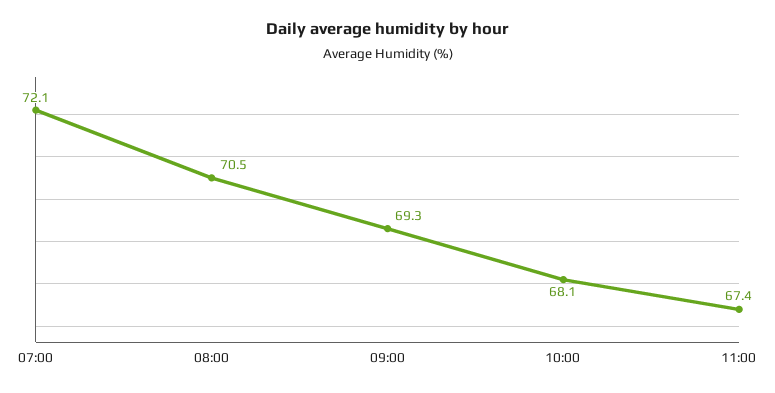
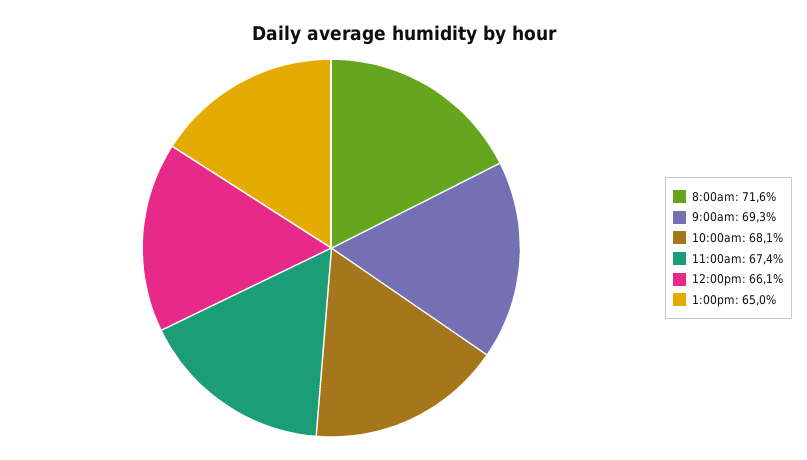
07:00: 72.1 -> none
08:00: 70.5 -> 71.6
12:00pm: none -> 66.1
1:00pm: none -> 65

